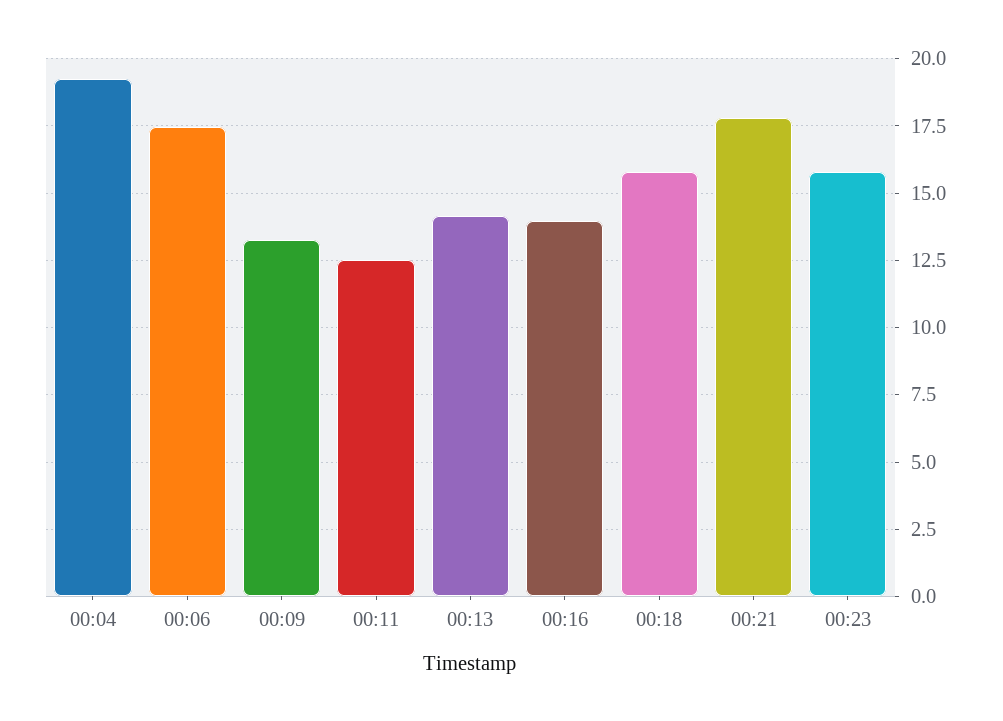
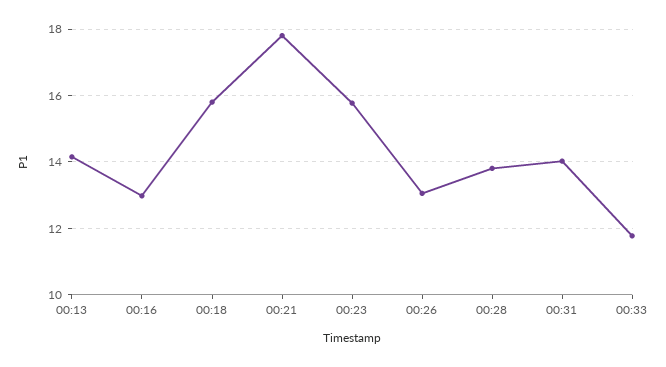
00:04: 19.25 -> none
00:06: 17.5 -> none
00:09: 13.25 -> none
00:11: 12.5 -> none
00:16: 14 -> 13
00:26: none -> 13
00:28: none -> 13.8
00:31: none -> 14
00:33: none -> 11.8

